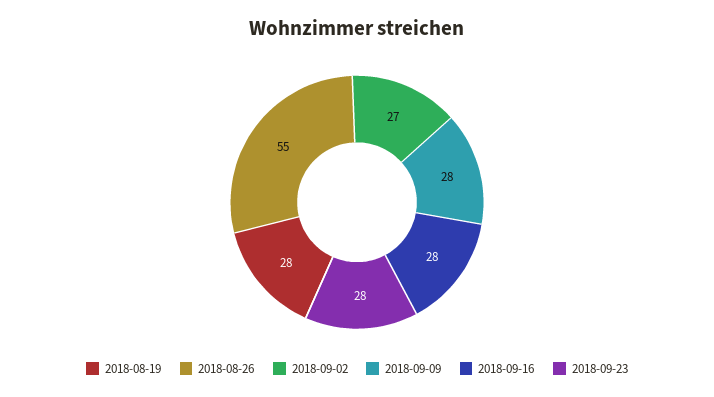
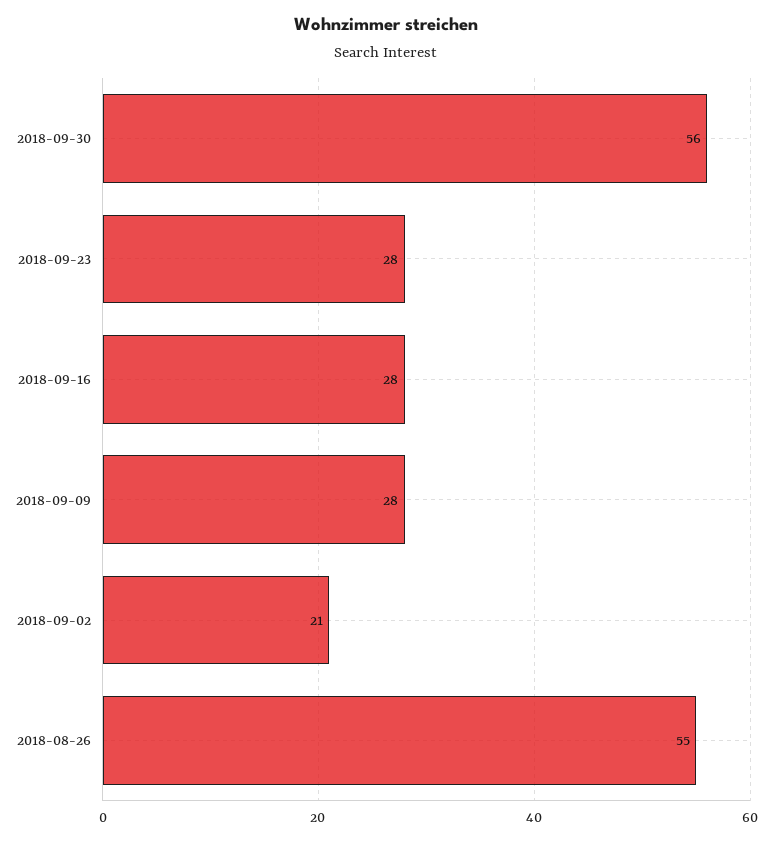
2018-08-19: 28 -> none
2018-09-02: 27 -> 21
2018-09-30: none -> 56

